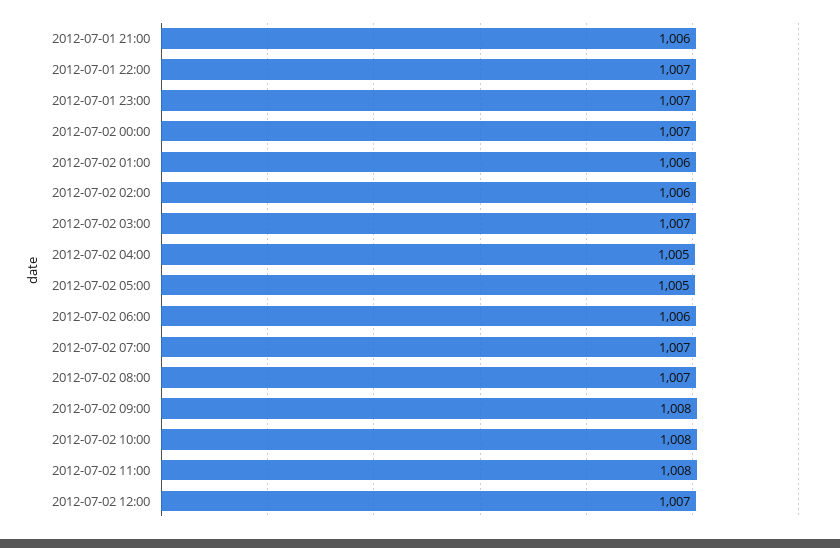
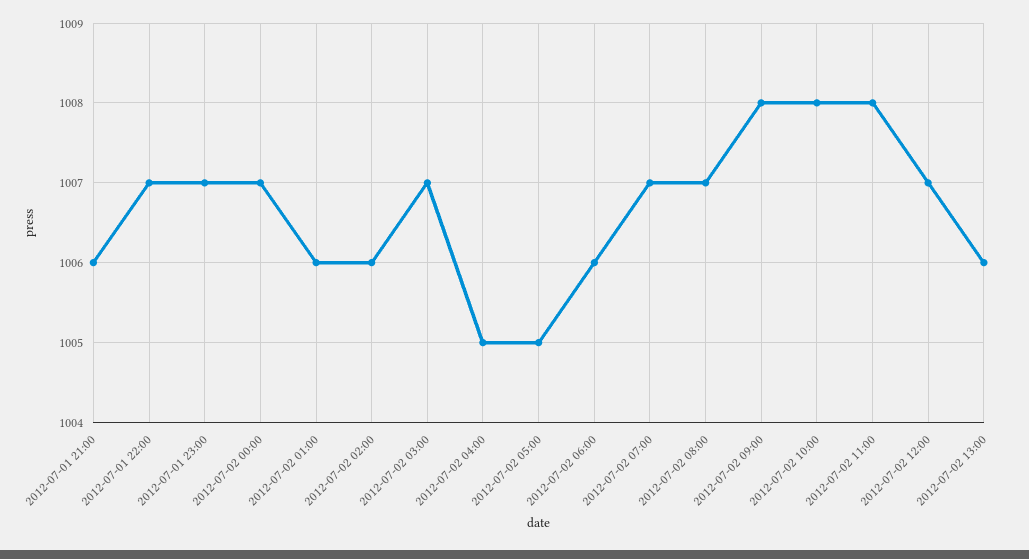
2012-07-02 13:00: none -> 1006

